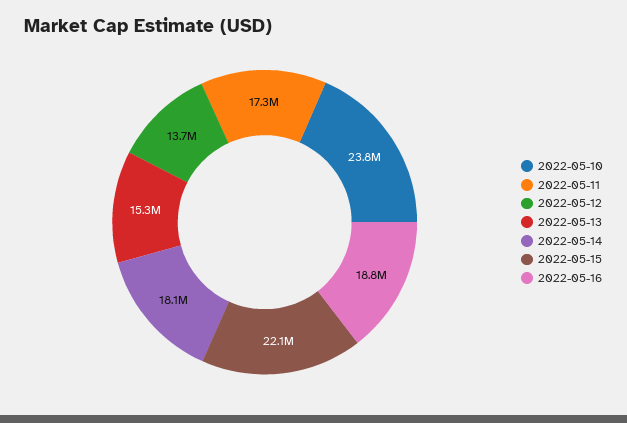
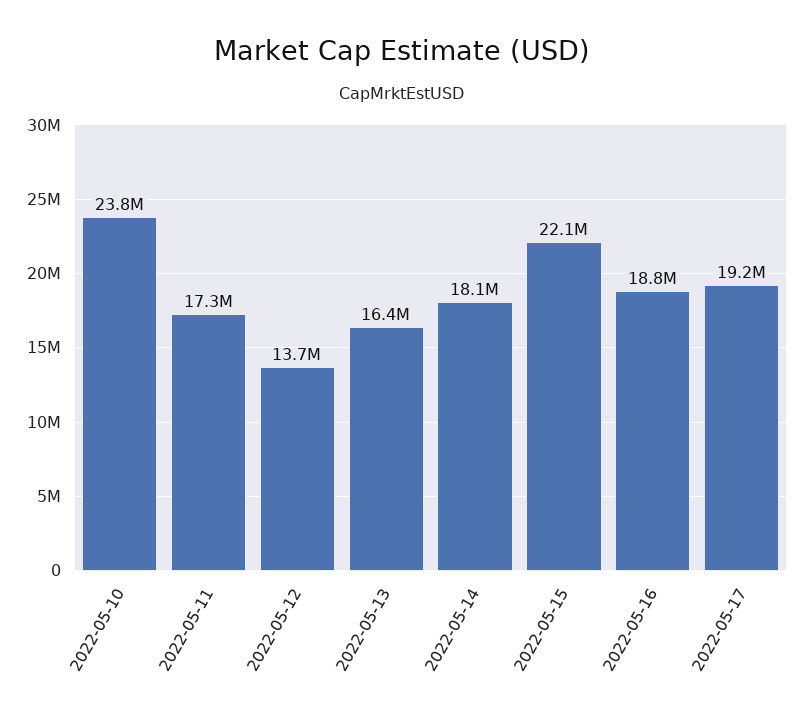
2022-05-13: 15300000 -> 16400000
2022-05-17: none -> 19200000

